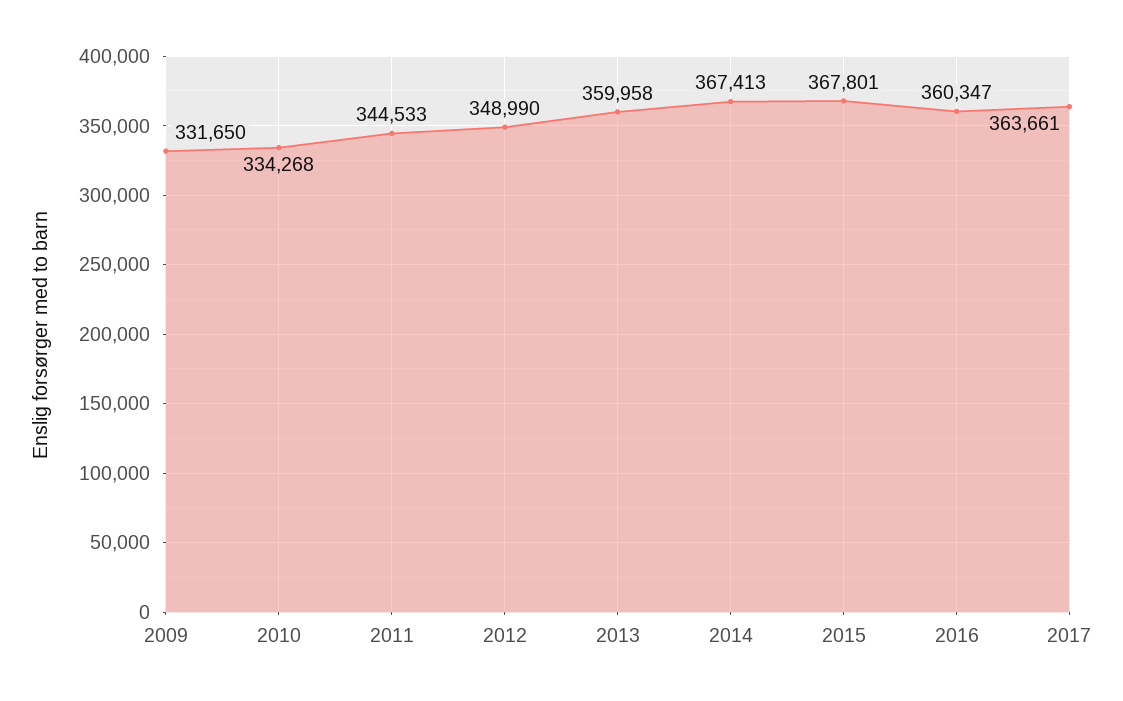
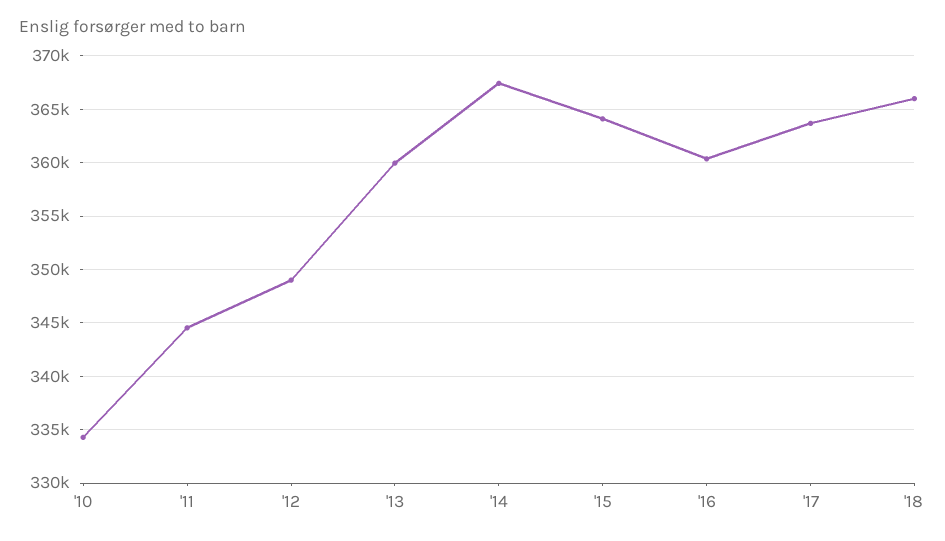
2009: 331650 -> none
2015: 367801 -> 364000
'18: none -> 366000

